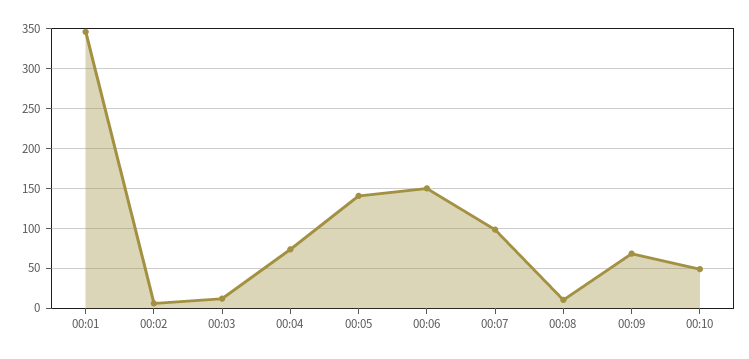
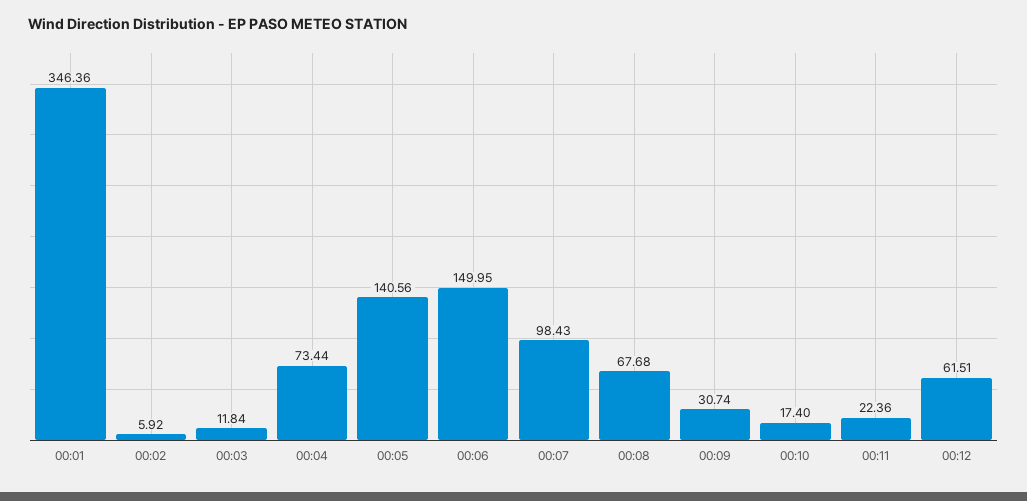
00:08: 10 -> 67.68
00:09: 70 -> 30.74
00:10: 50 -> 17.4
00:11: none -> 22.36
00:12: none -> 61.51

